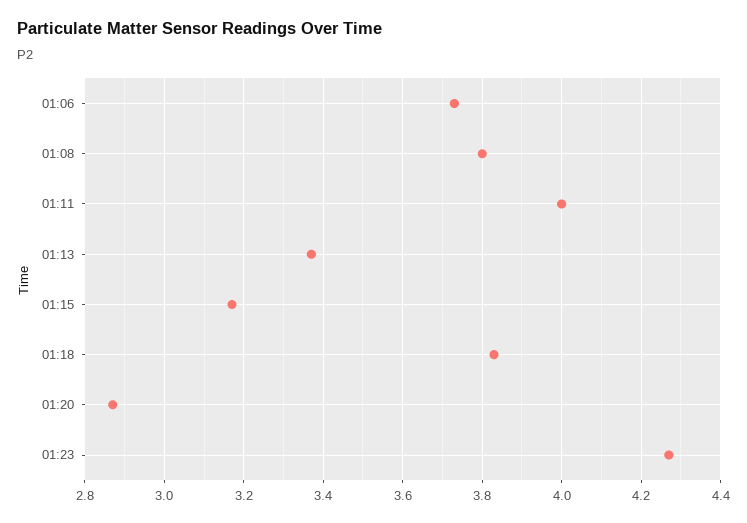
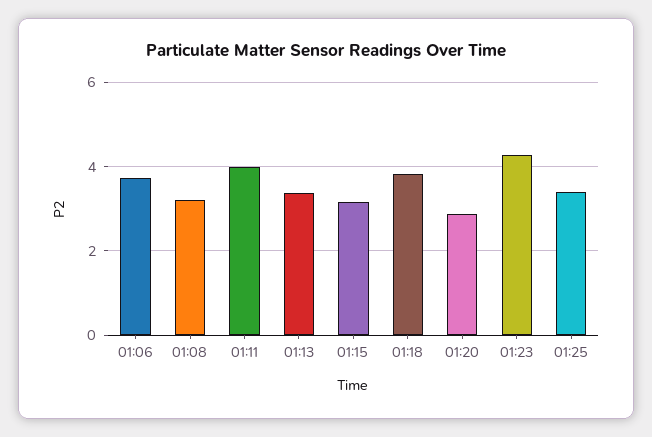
01:08: 3.8 -> 3.2
01:25: none -> 3.4

